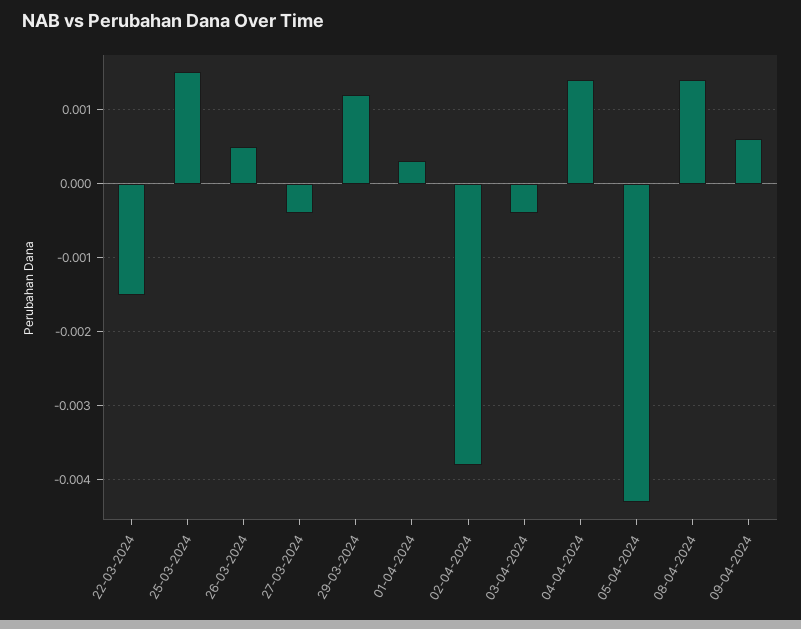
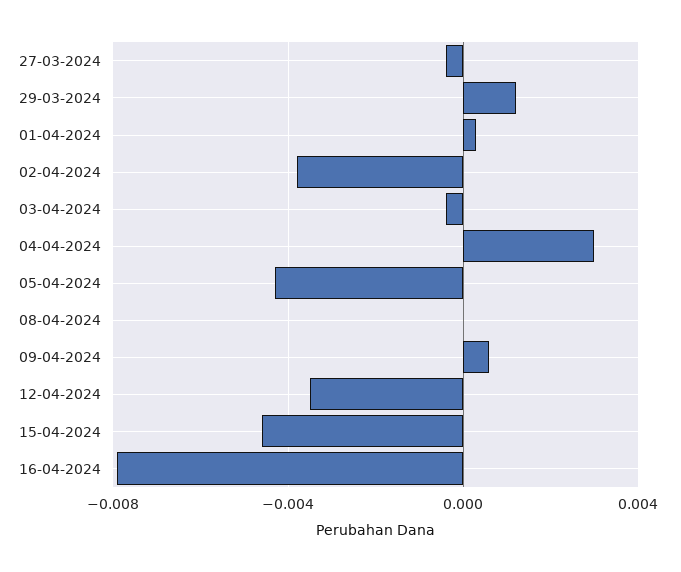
22-03-2024: -0.0015 -> none
25-03-2024: 0.0015 -> none
26-03-2024: 0.0005 -> none
04-04-2024: 0.0014 -> 0.003
08-04-2024: 0.0014 -> 0
12-04-2024: none -> -0.0035
15-04-2024: none -> -0.0045
16-04-2024: none -> -0.008

